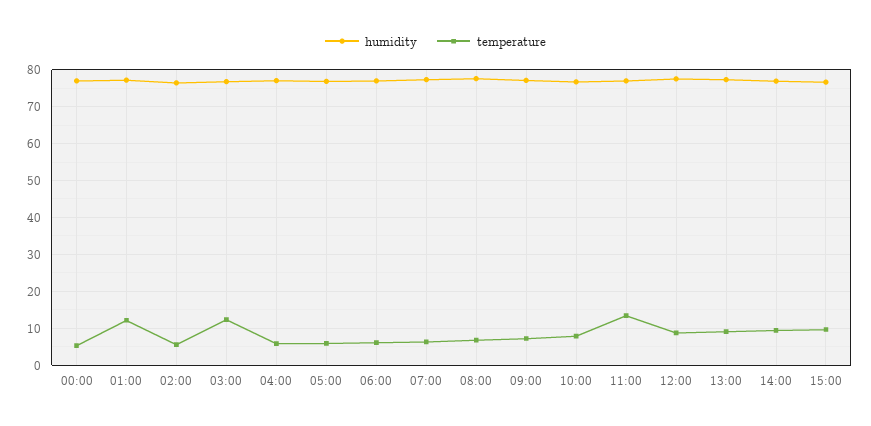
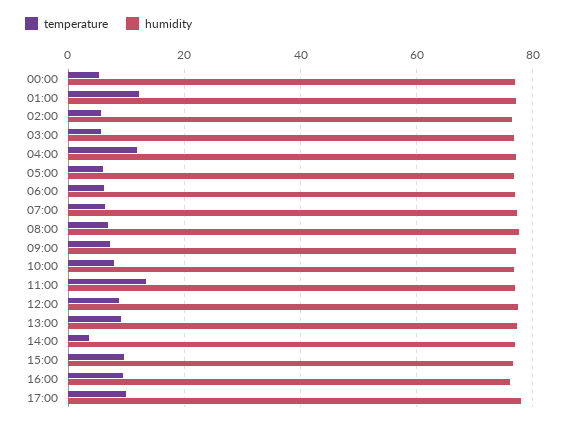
temperature, 03:00: 12 -> 6
temperature, 04:00: 6 -> 12
temperature, 14:00: 10 -> 4
temperature, 16:00: none -> 10
humidity, 16:00: none -> 76
temperature, 17:00: none -> 10
humidity, 17:00: none -> 78

